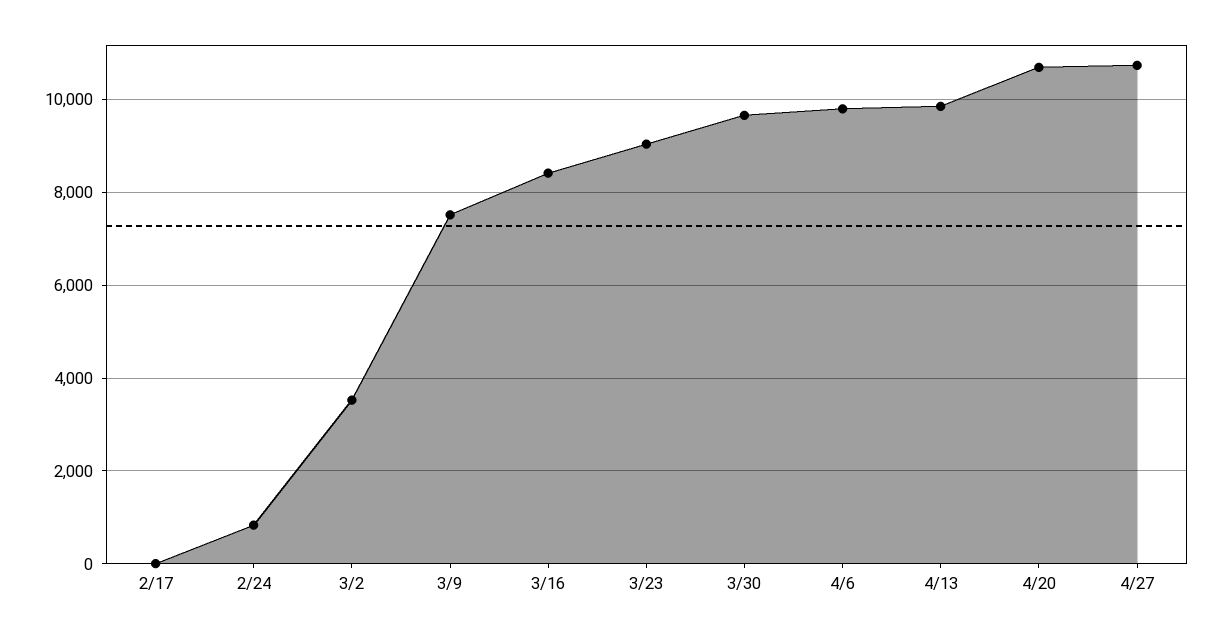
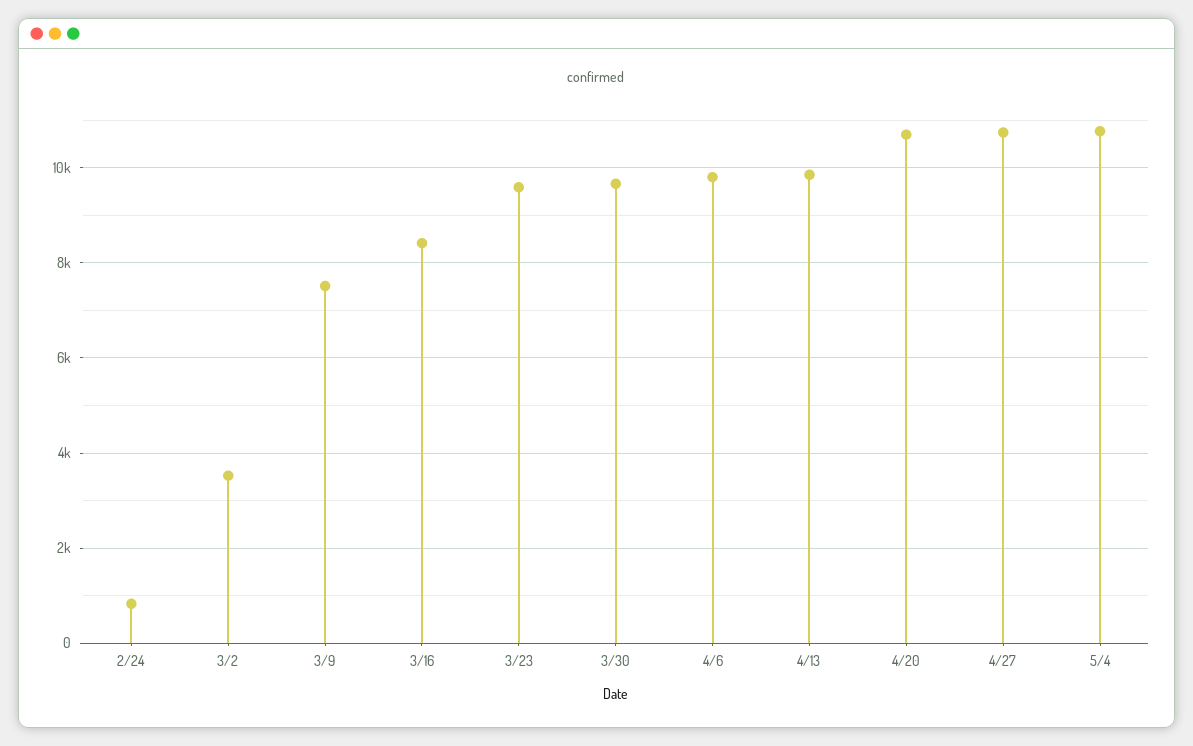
2/17: 0 -> none
3/23: 9000 -> 9600
5/4: none -> 10800

